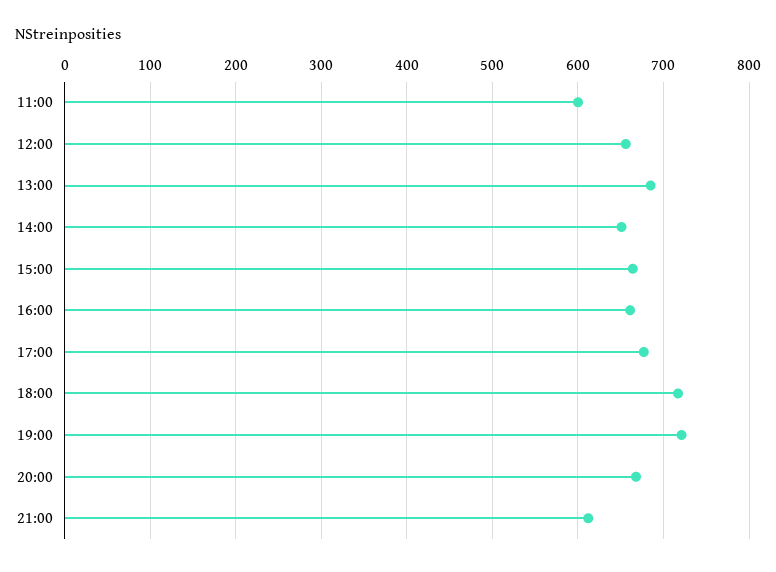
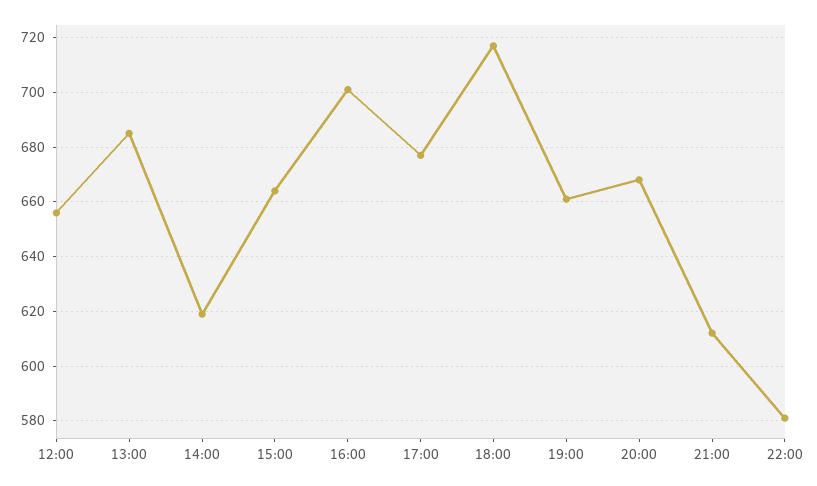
11:00: 600 -> none
14:00: 650 -> 620
16:00: 660 -> 700
19:00: 720 -> 660
22:00: none -> 580

